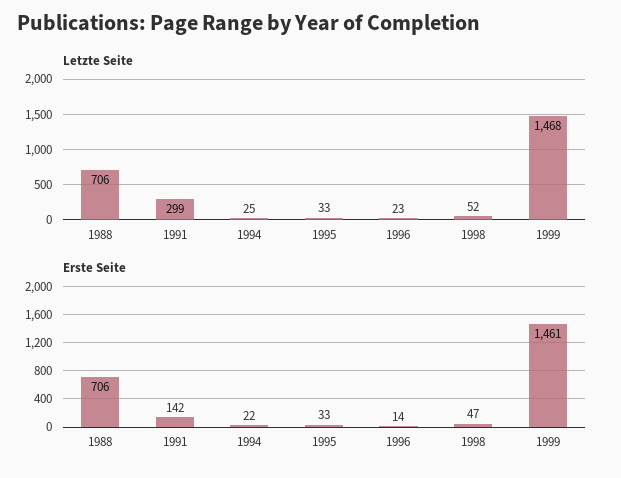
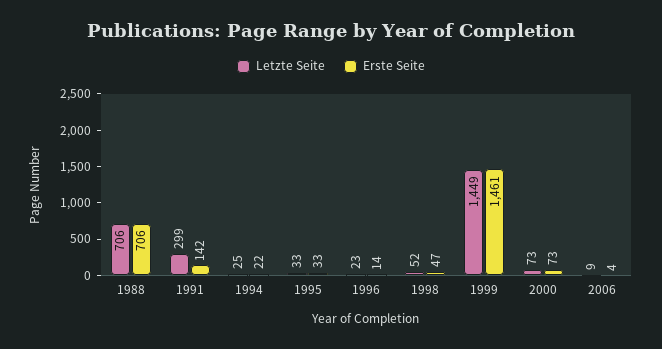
Letzte Seite, 1999: 1468 -> 1449
Letzte Seite, 2000: none -> 73
Erste Seite, 2000: none -> 73
Letzte Seite, 2006: none -> 9
Erste Seite, 2006: none -> 4

